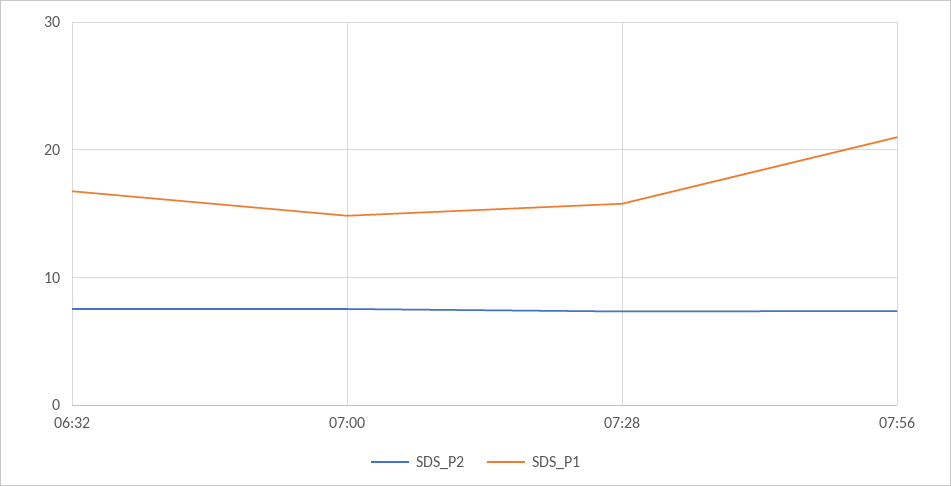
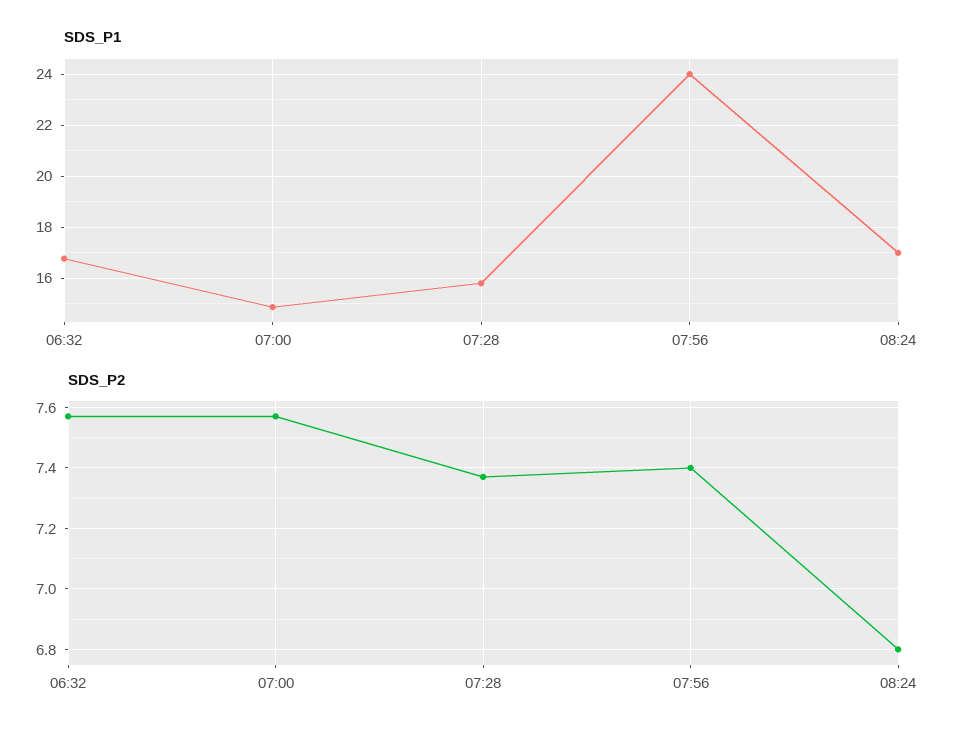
SDS_P1, 07:56: 21 -> 24
SDS_P1, 08:24: none -> 17
SDS_P2, 08:24: none -> 6.8

